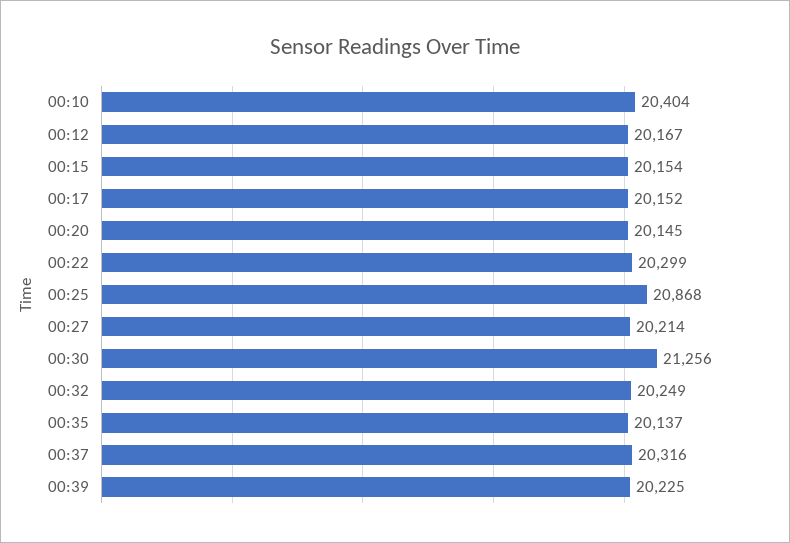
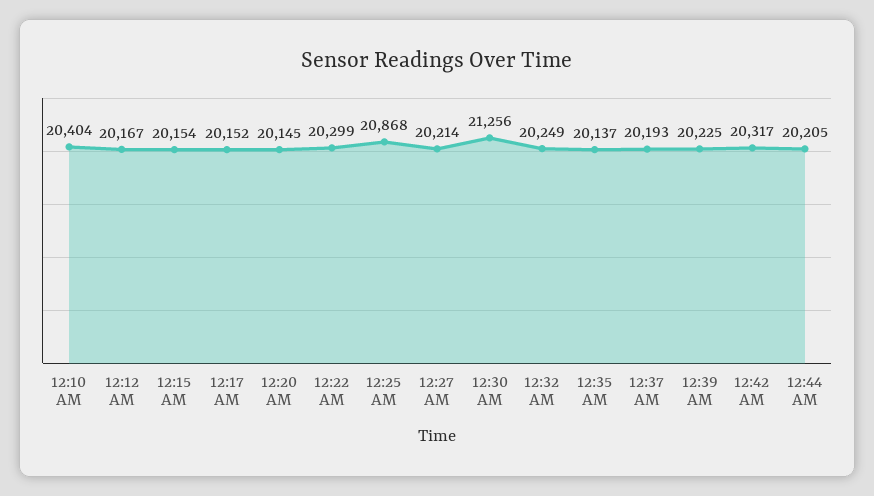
00:37: 20316 -> 20193
12:42 AM: none -> 20317
12:44 AM: none -> 20205

